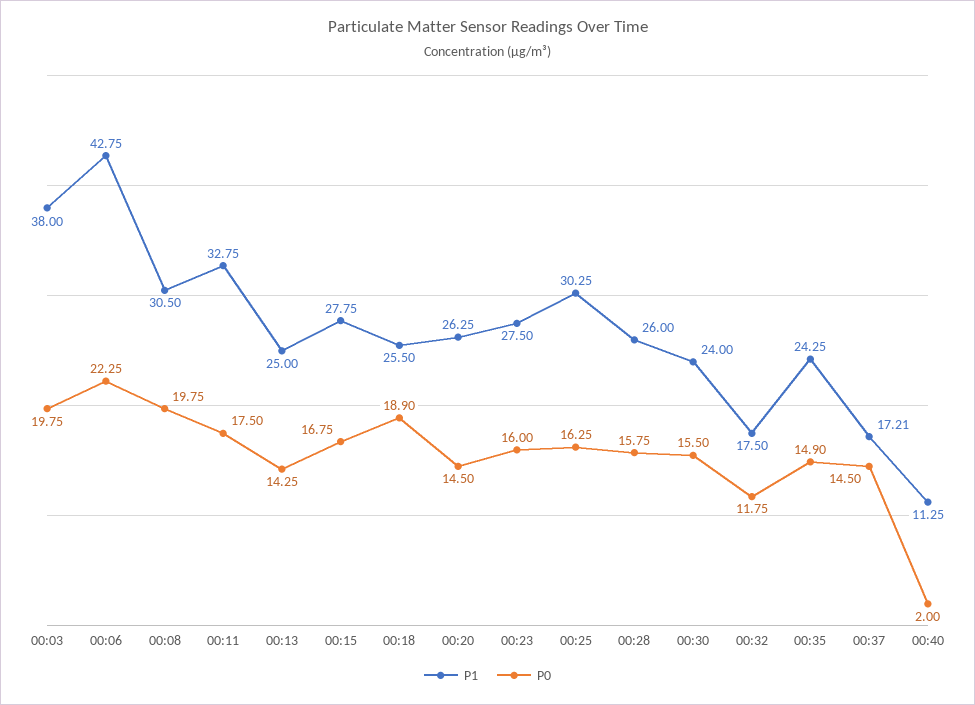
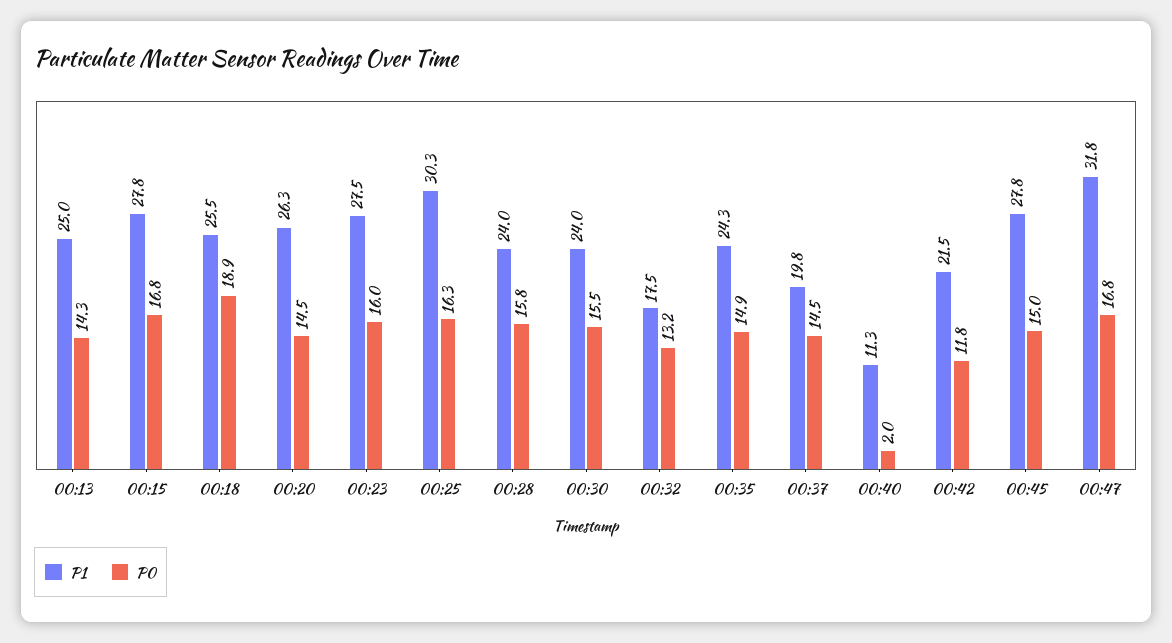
P1, 00:03: 38 -> none
P0, 00:03: 19.75 -> none
P1, 00:06: 42.75 -> none
P0, 00:06: 22.25 -> none
P1, 00:08: 30.5 -> none
P0, 00:08: 19.75 -> none
P1, 00:11: 32.75 -> none
P0, 00:11: 17.5 -> none
P1, 00:28: 26 -> 24
P0, 00:32: 11.75 -> 13.2
P1, 00:37: 17.21 -> 19.8
P1, 00:42: none -> 21.5
P0, 00:42: none -> 11.8
P1, 00:45: none -> 27.8
P0, 00:45: none -> 15
P1, 00:47: none -> 31.8
P0, 00:47: none -> 16.8

